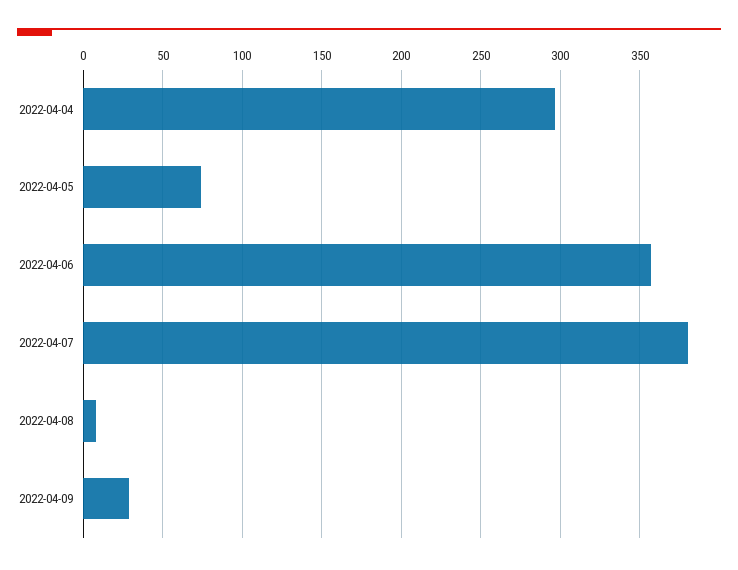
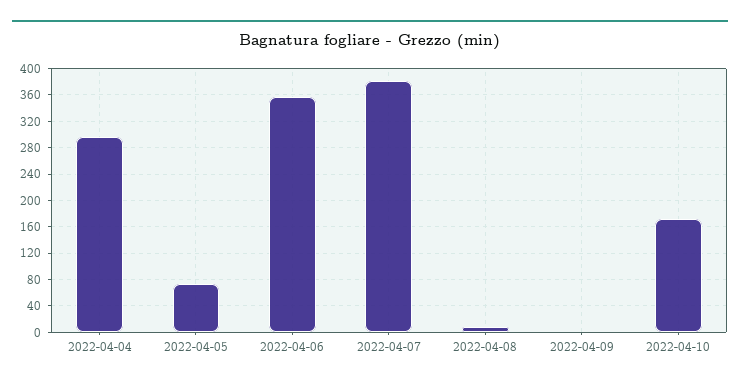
2022-04-09: 30 -> 0
2022-04-10: none -> 170

